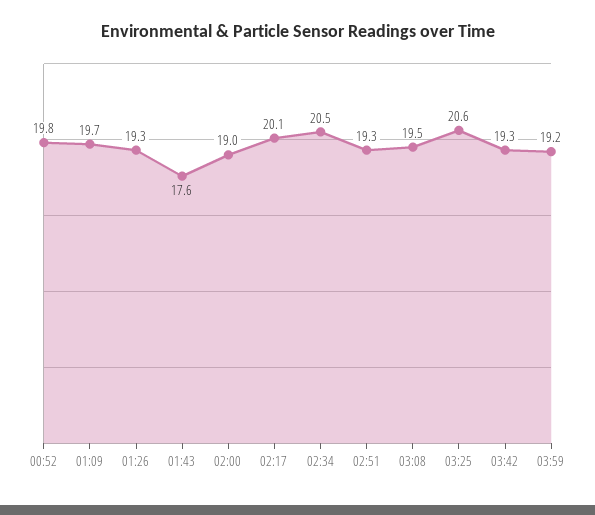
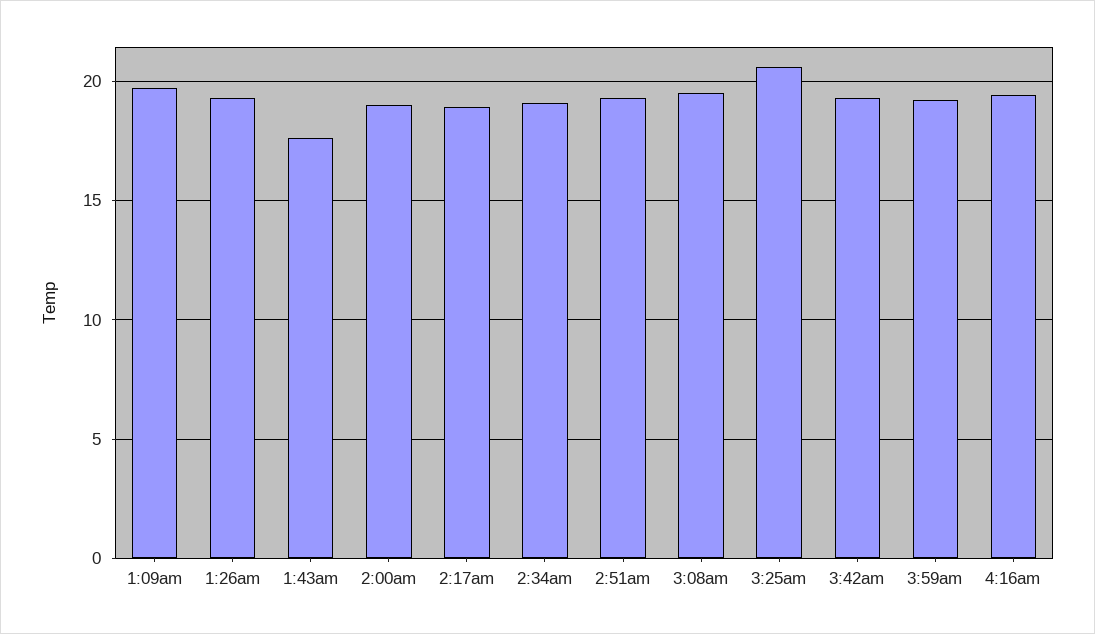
00:52: 19.8 -> none
02:17: 20.1 -> 19
02:34: 20.5 -> 19
4:16am: none -> 19.5

